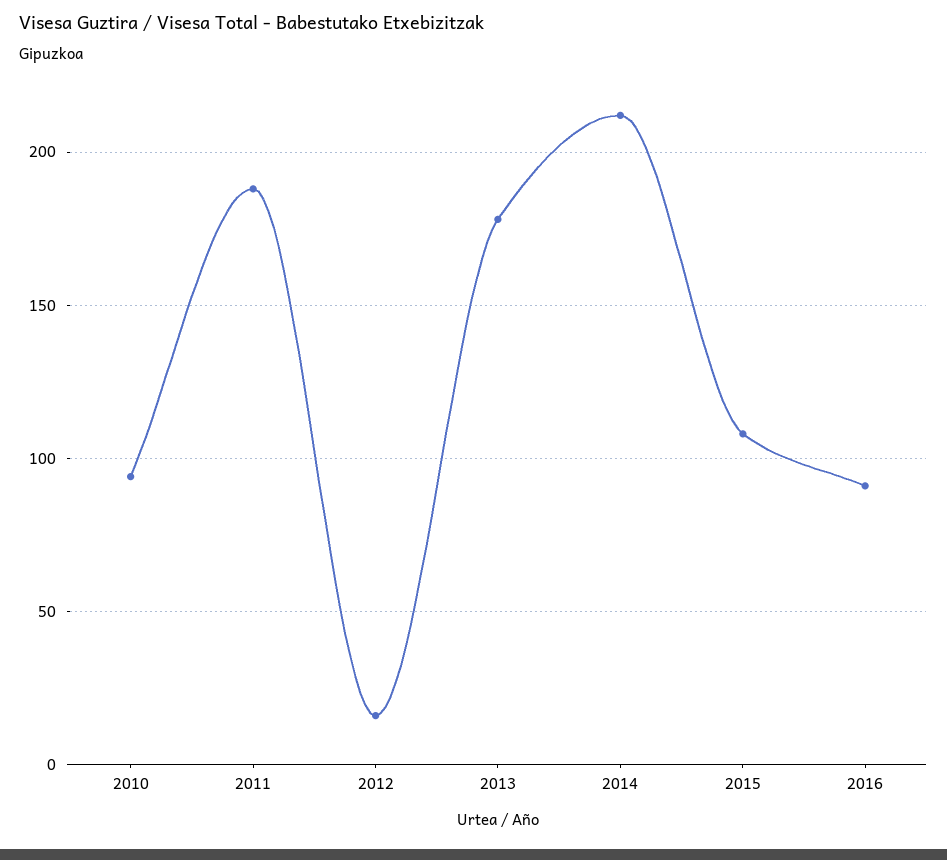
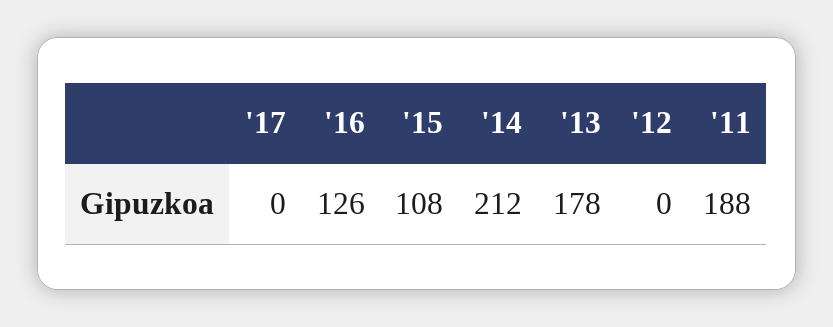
2010: 95 -> none
2012: 15 -> 0
2016: 90 -> 126
'17: none -> 0

